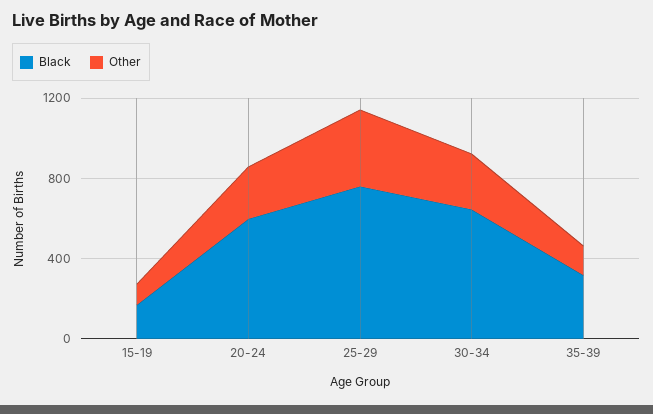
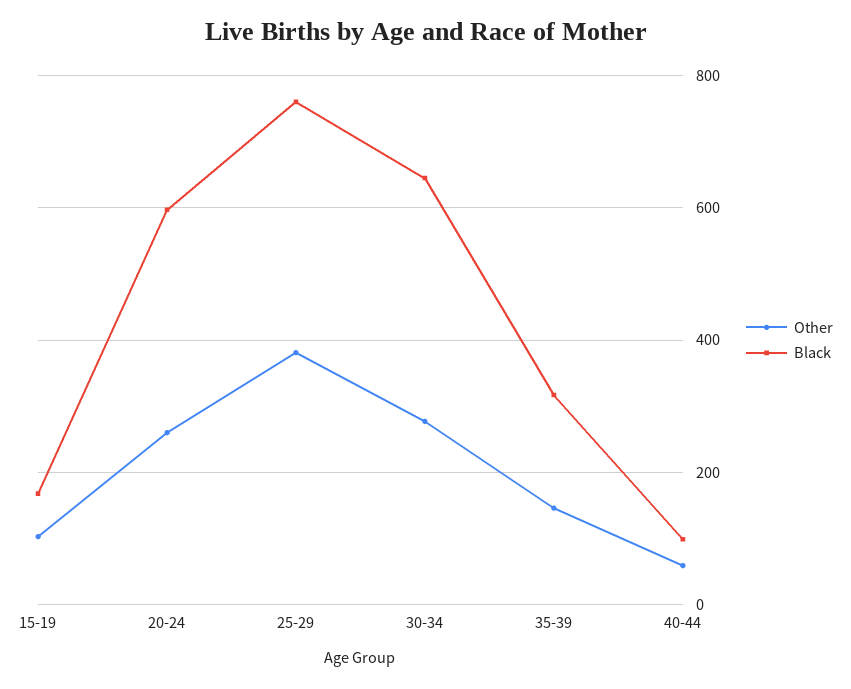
Other, 40-44: none -> 60
Black, 40-44: none -> 100

